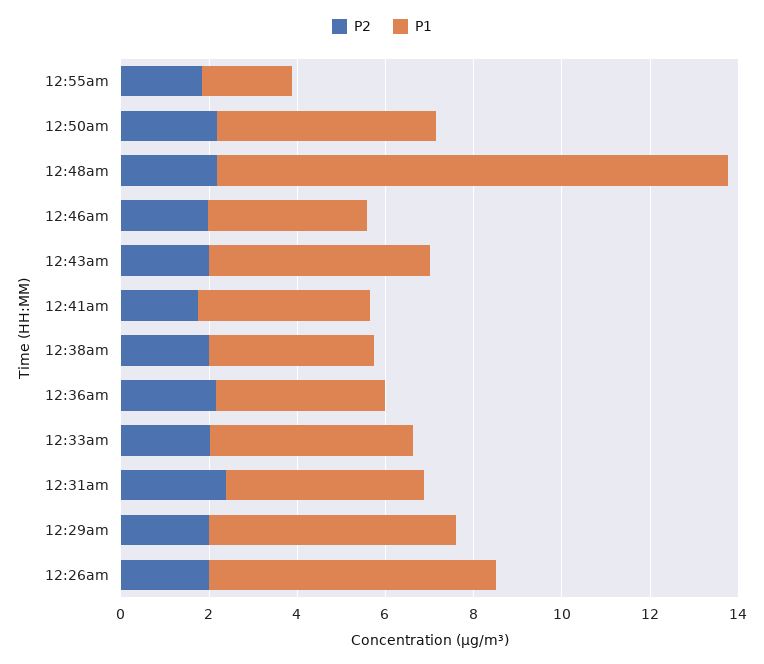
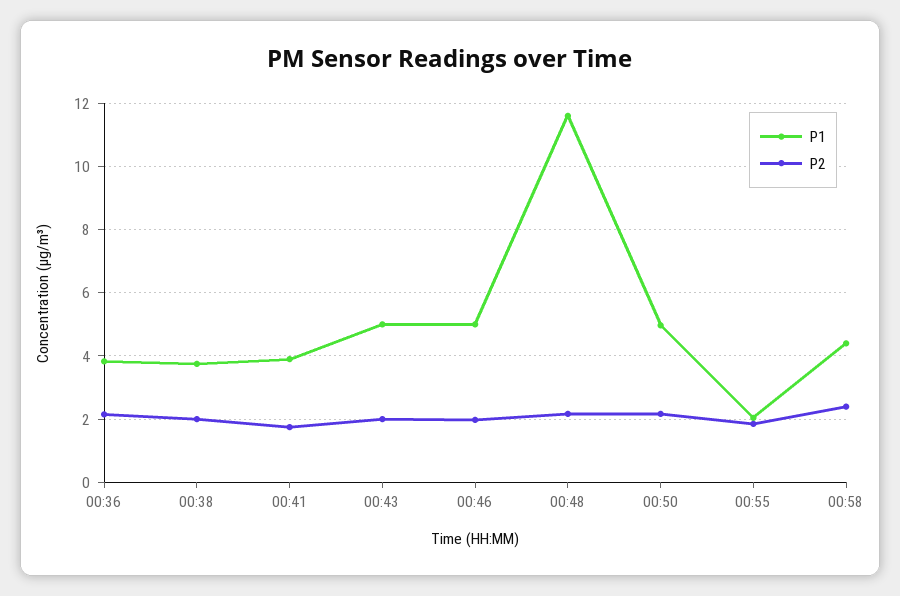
P1, 12:46am: 3.5 -> 5
P2, 12:33am: 2 -> none
P1, 12:33am: 4.5 -> none
P2, 12:31am: 2.5 -> none
P1, 12:31am: 4.5 -> none
P2, 12:29am: 2 -> none
P1, 12:29am: 5.5 -> none
P2, 12:26am: 2 -> none
P1, 12:26am: 6.5 -> none
P1, 00:58: none -> 4.4
P2, 00:58: none -> 2.4

